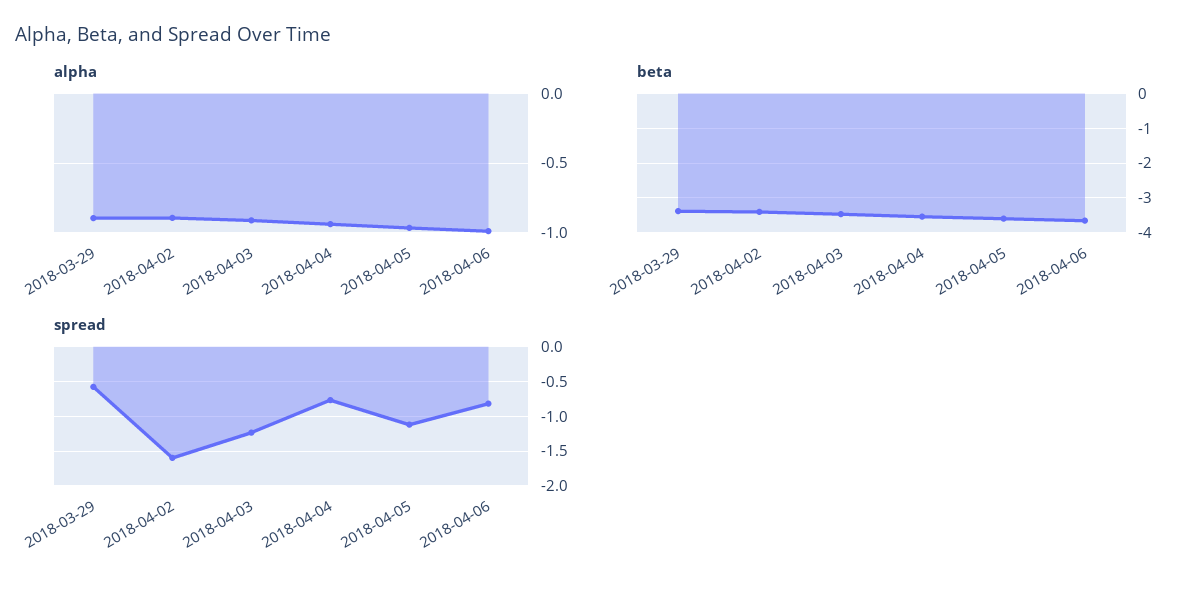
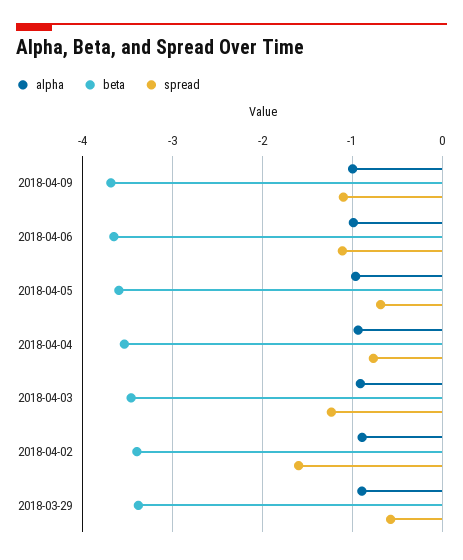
spread, 2018-04-05: -1.1 -> -0.7
spread, 2018-04-06: -0.8 -> -1.1
alpha, 2018-04-09: none -> -1
beta, 2018-04-09: none -> -3.7
spread, 2018-04-09: none -> -1.1

